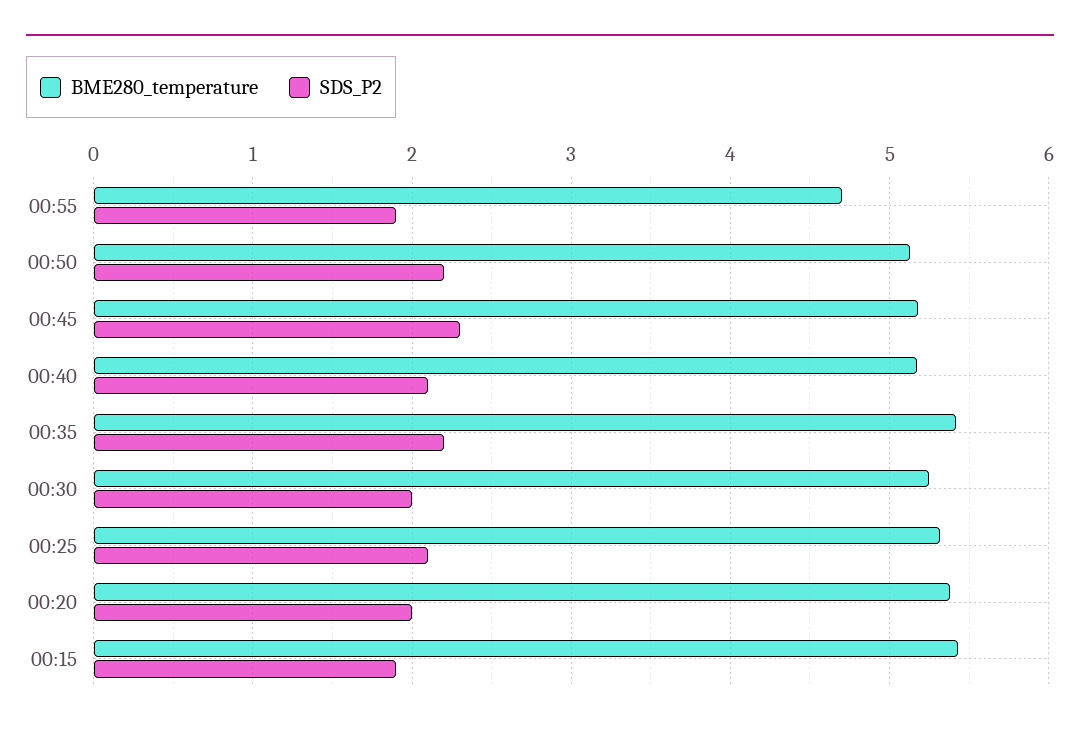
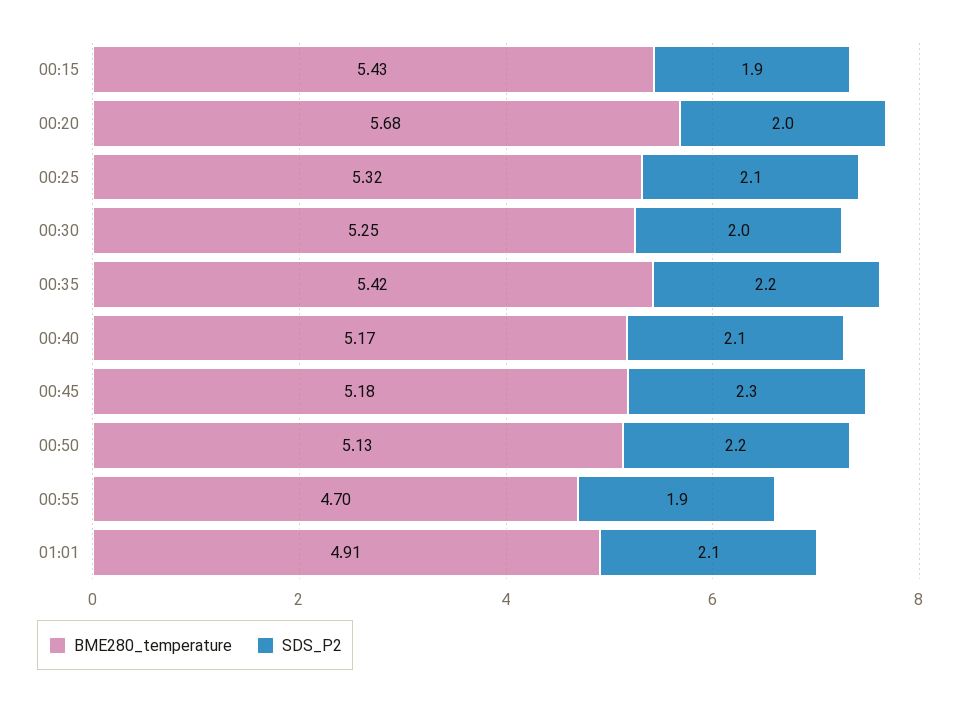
BME280_temperature, 00:20: 5.4 -> 5.68
BME280_temperature, 01:01: none -> 4.91
SDS_P2, 01:01: none -> 2.1

